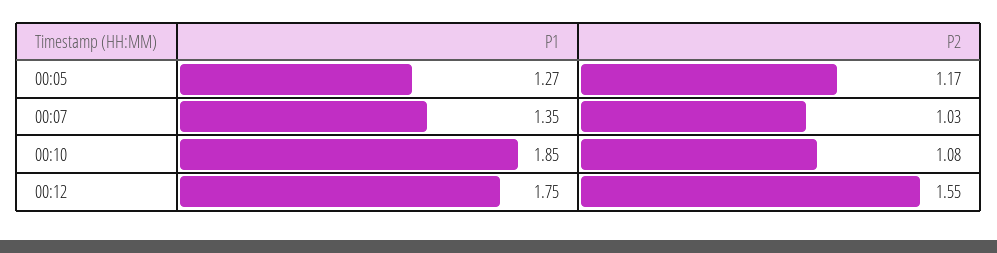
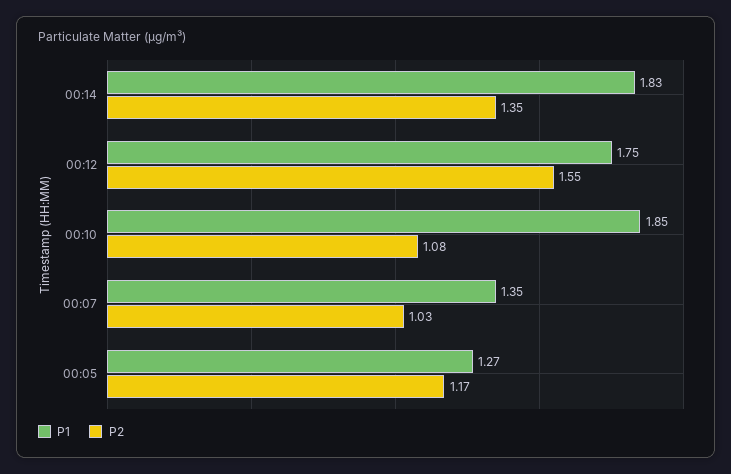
P1, 00:14: none -> 1.83
P2, 00:14: none -> 1.35

